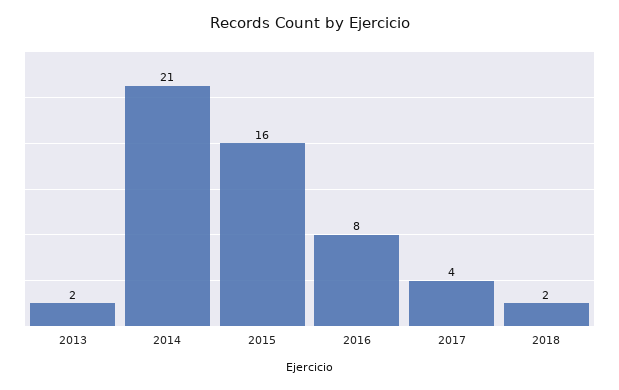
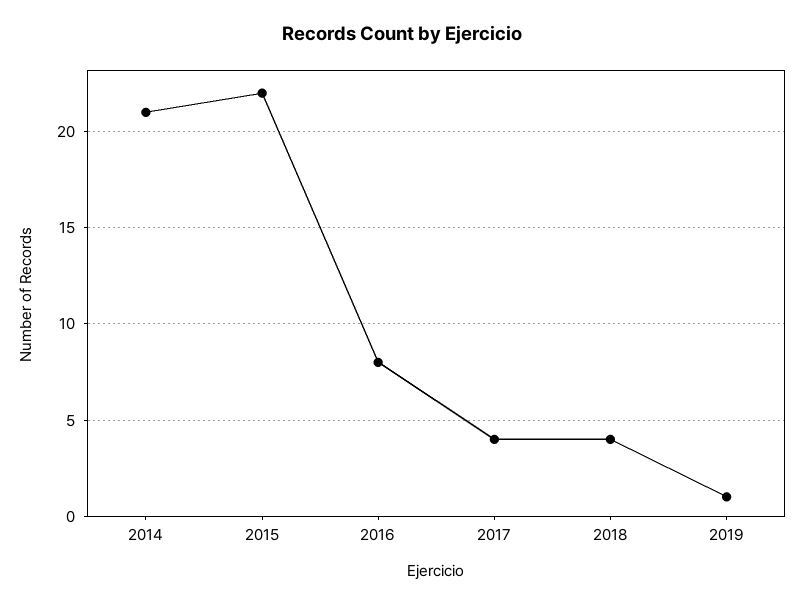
2013: 2 -> none
2015: 16 -> 22
2018: 2 -> 4
2019: none -> 1

